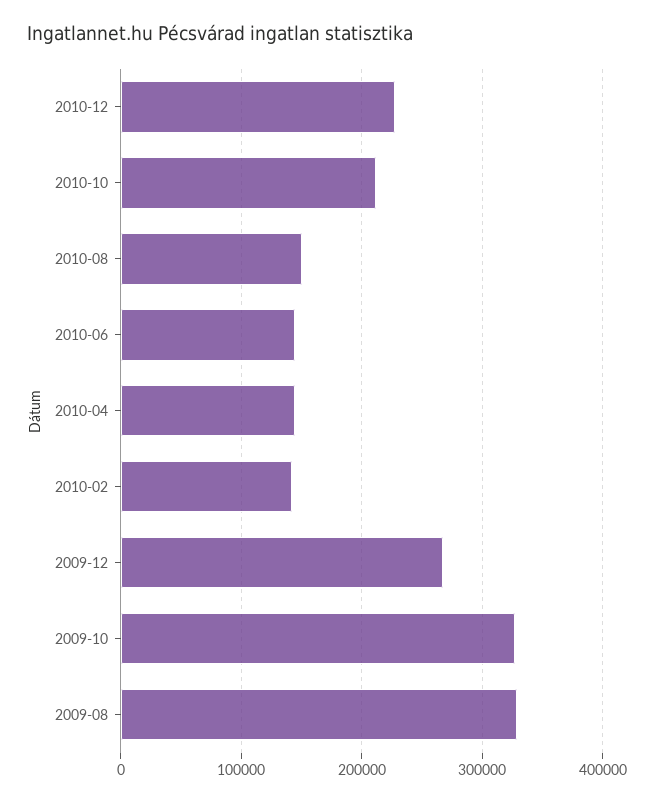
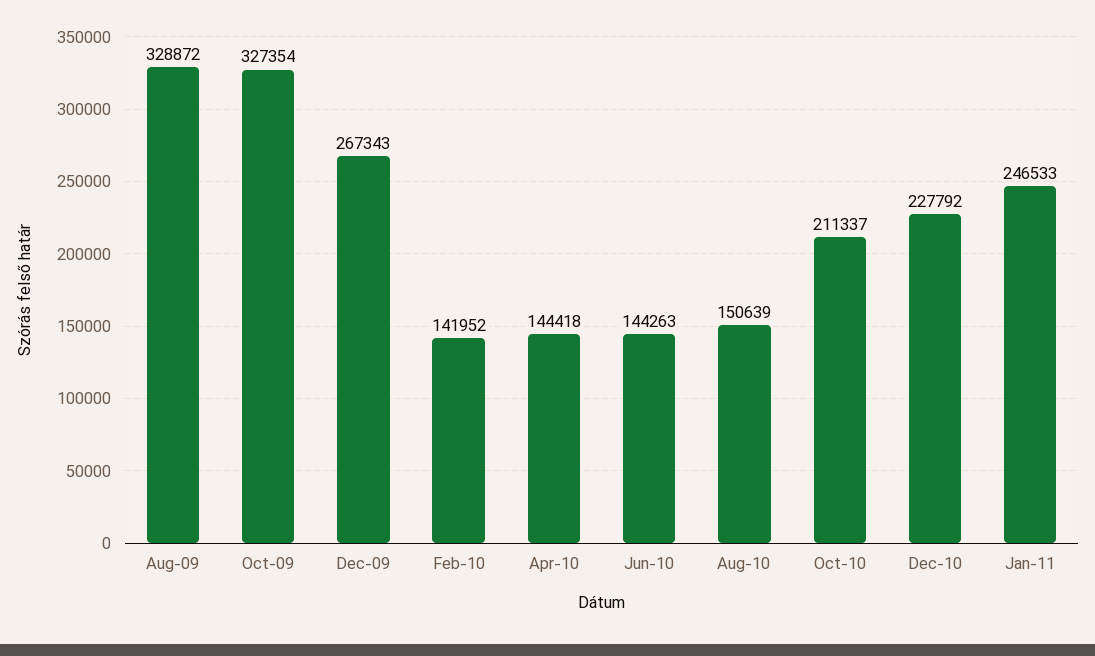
Jan-11: none -> 246533

